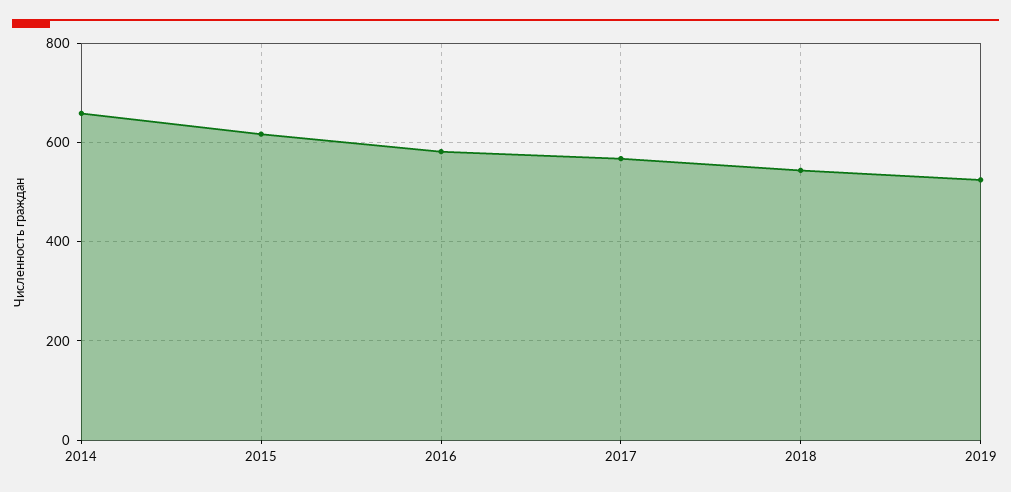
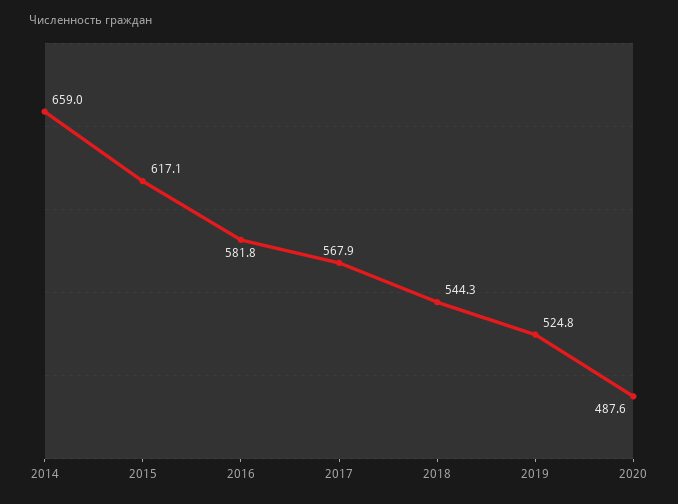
2020: none -> 487.6

